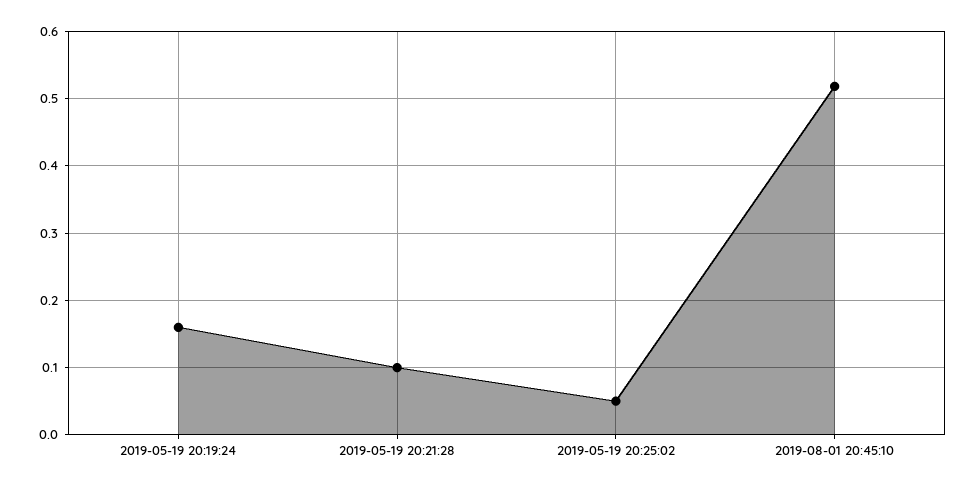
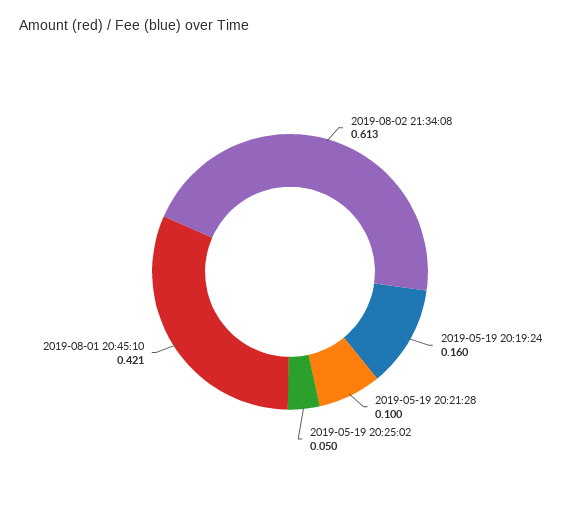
2019-08-01 20:45:10: 0.52 -> 0.421
2019-08-02 21:34:08: none -> 0.613

